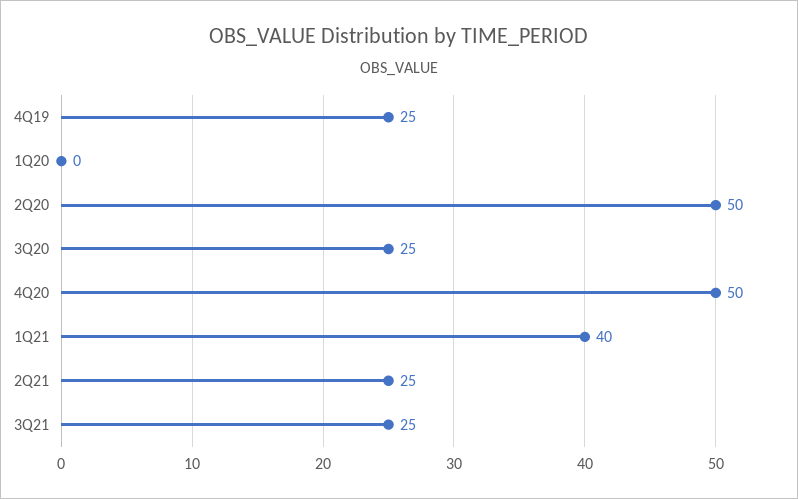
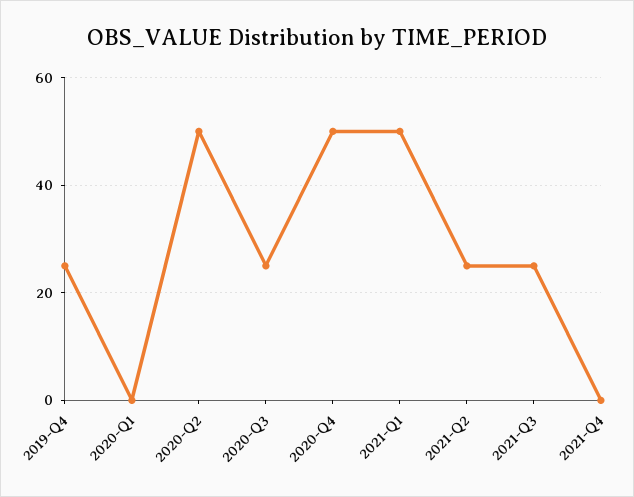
1Q21: 40 -> 50
2021-Q4: none -> 0

